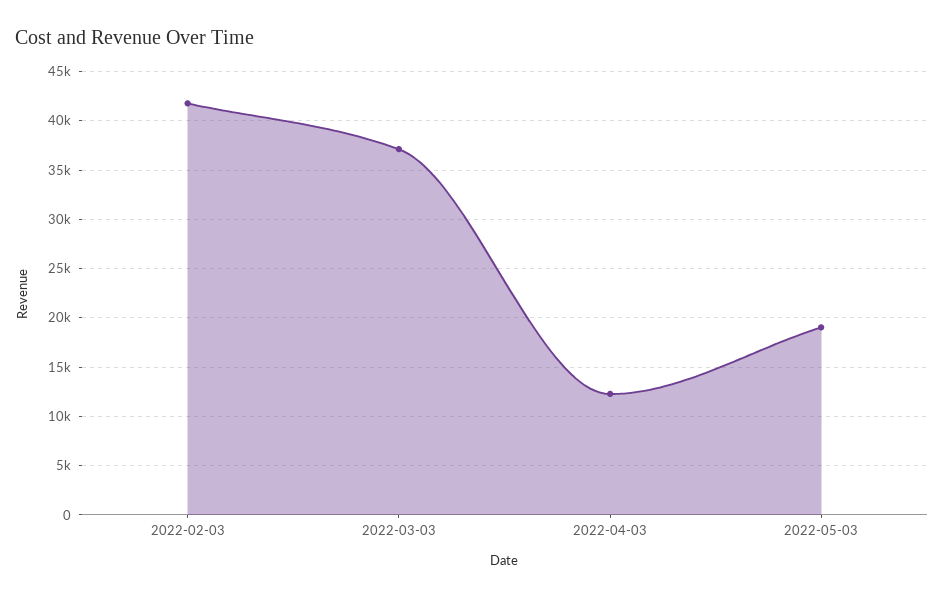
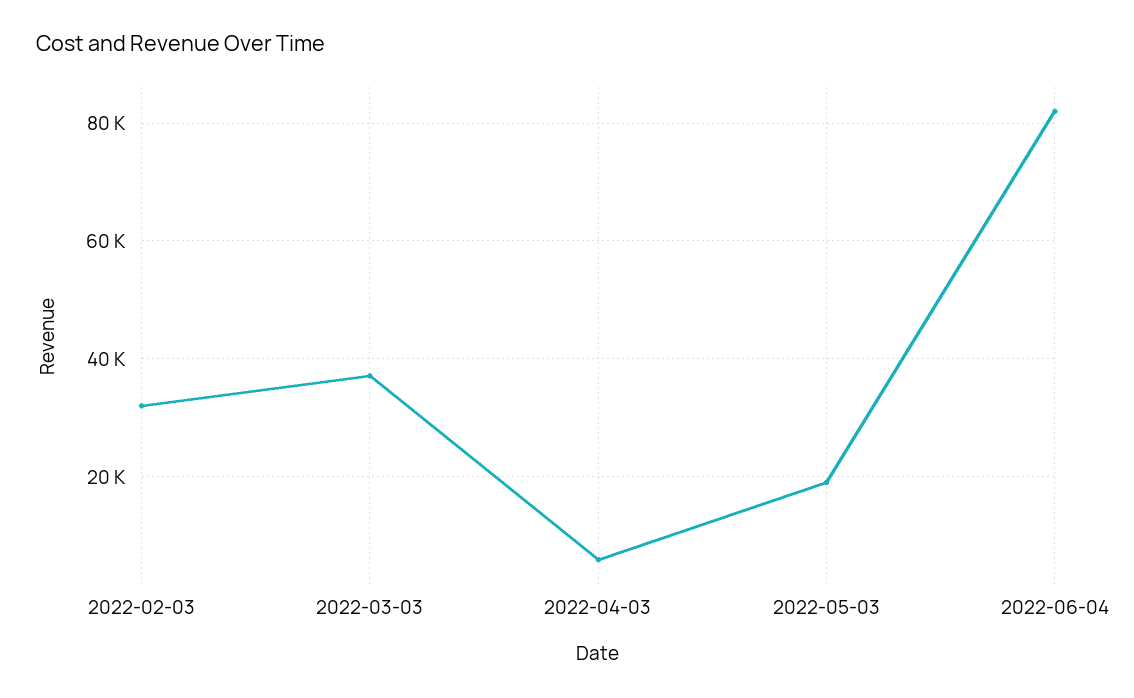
2022-02-03: 42000 -> 32000
2022-04-03: 12000 -> 6000
2022-06-04: none -> 82000

